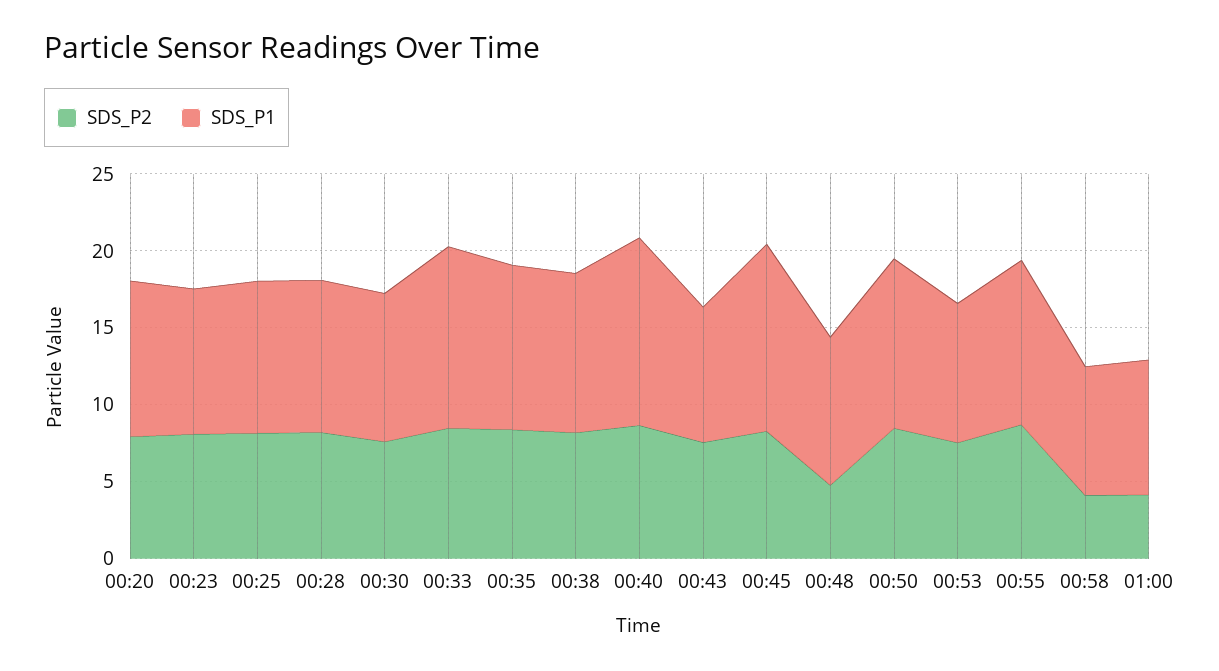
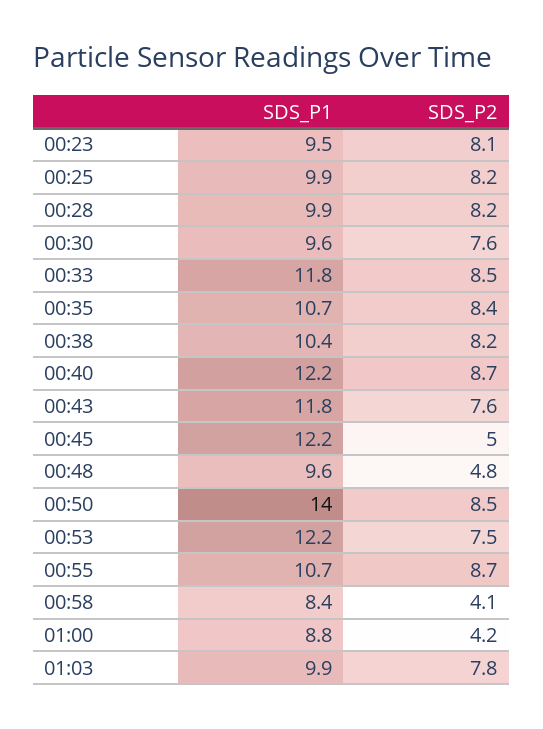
SDS_P2, 00:20: 8 -> none
SDS_P1, 00:20: 10 -> none
SDS_P1, 00:43: 9 -> 11.8
SDS_P2, 00:45: 8 -> 5
SDS_P1, 00:50: 11 -> 14
SDS_P1, 00:53: 9 -> 12.2
SDS_P1, 01:03: none -> 9.9
SDS_P2, 01:03: none -> 7.8

